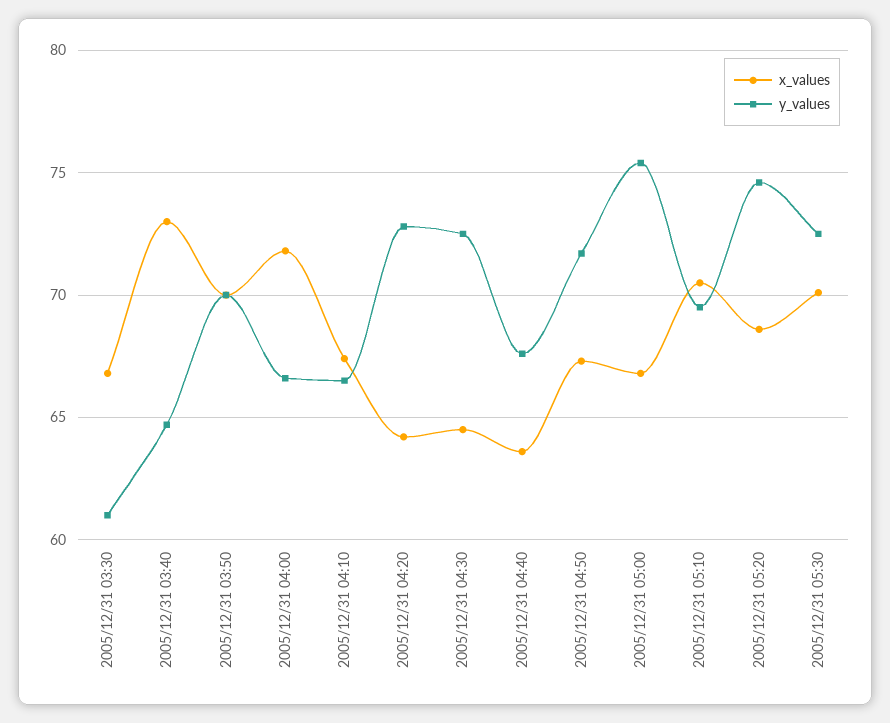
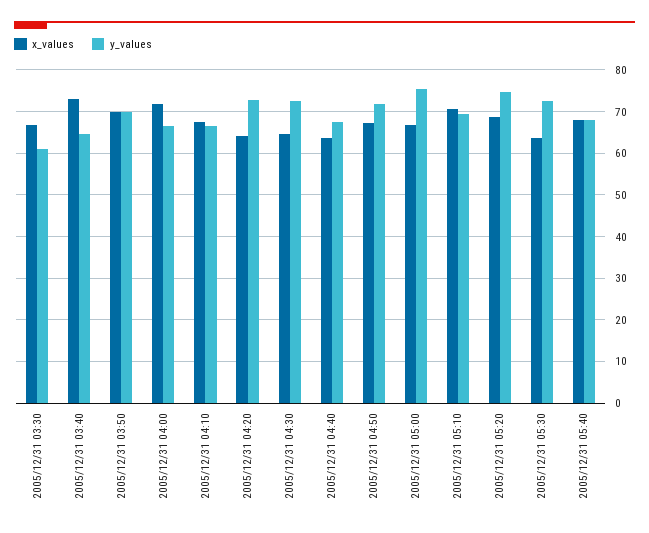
x_values, 2005/12/31 05:30: 70 -> 64
x_values, 2005/12/31 05:40: none -> 68
y_values, 2005/12/31 05:40: none -> 68

